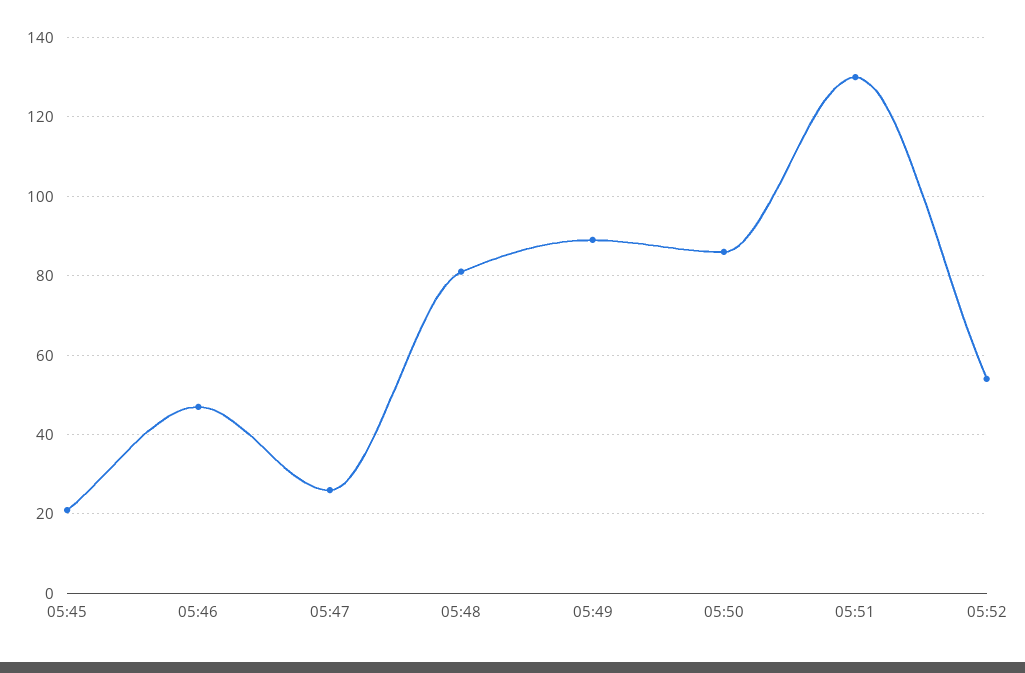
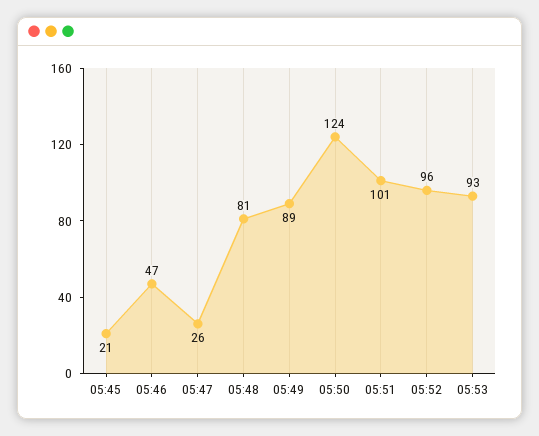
05:50: 85 -> 124
05:51: 130 -> 101
05:52: 55 -> 96
05:53: none -> 93

